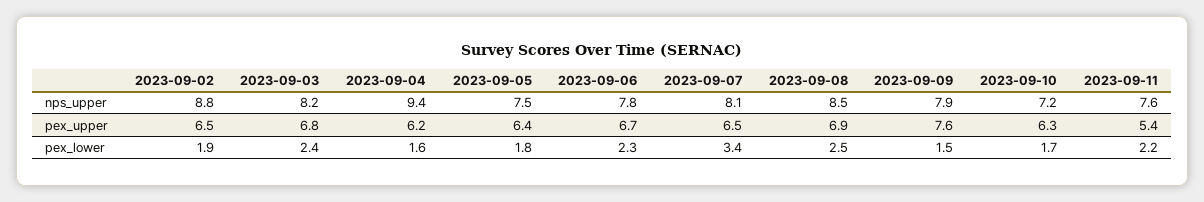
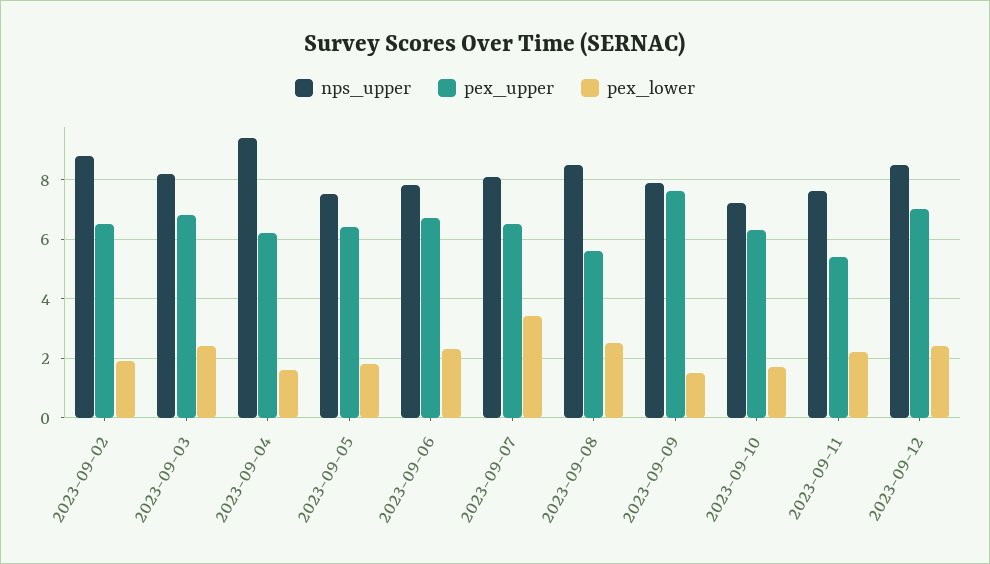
pex_upper, 2023-09-08: 6.9 -> 5.5
nps_upper, 2023-09-12: none -> 8.5
pex_upper, 2023-09-12: none -> 7
pex_lower, 2023-09-12: none -> 2.5

